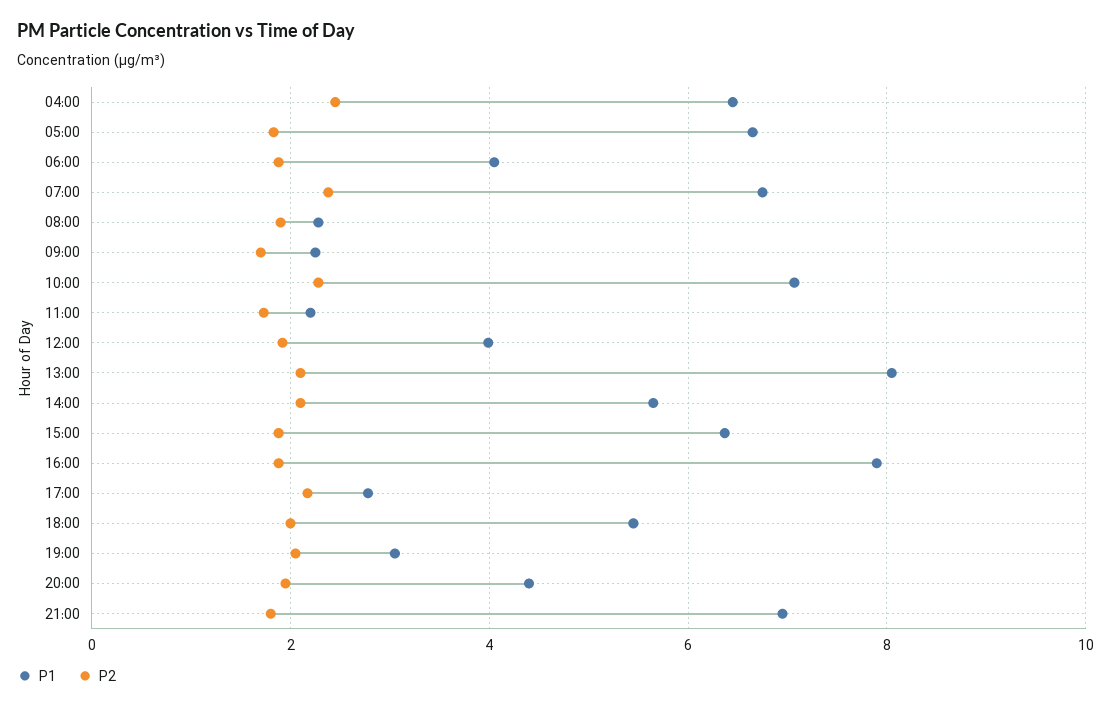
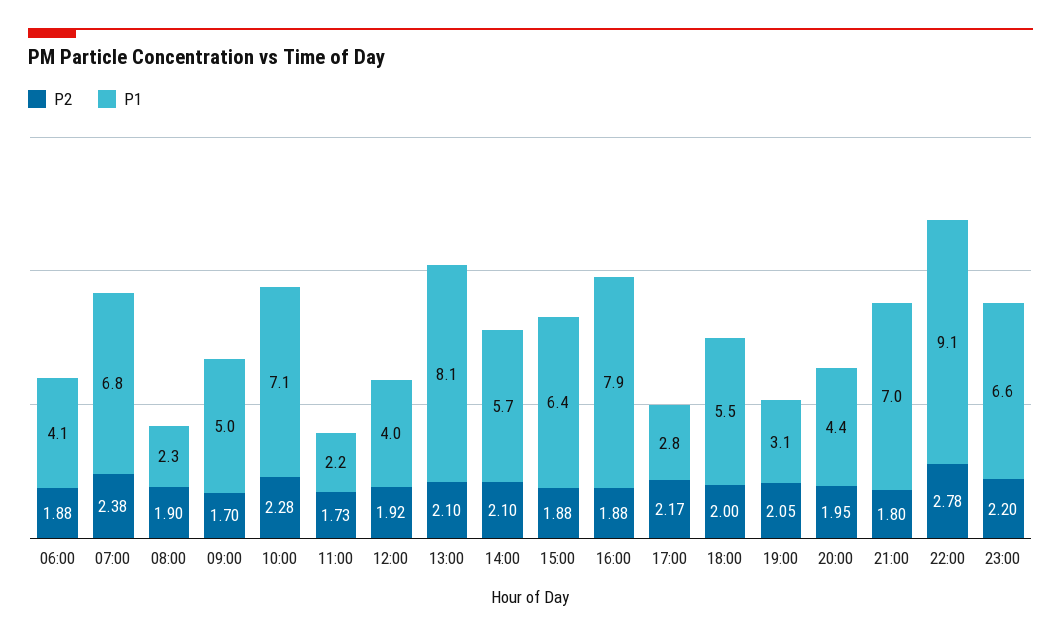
P1, 04:00: 6.4 -> none
P2, 04:00: 2.4 -> none
P1, 05:00: 6.6 -> none
P2, 05:00: 1.8 -> none
P1, 09:00: 2.2 -> 5
P2, 22:00: none -> 2.78
P1, 22:00: none -> 9.1
P2, 23:00: none -> 2.2
P1, 23:00: none -> 6.6

